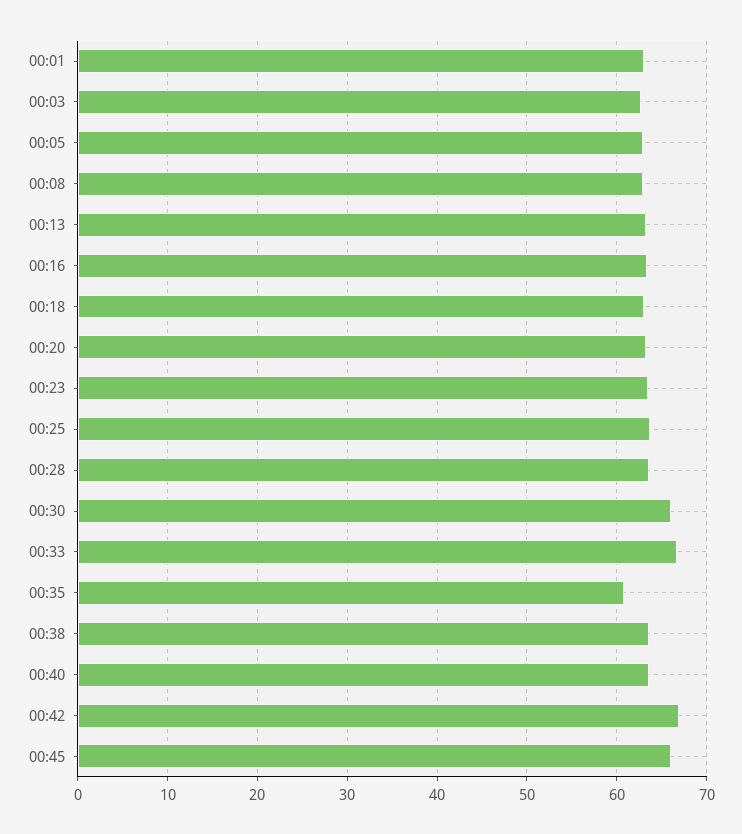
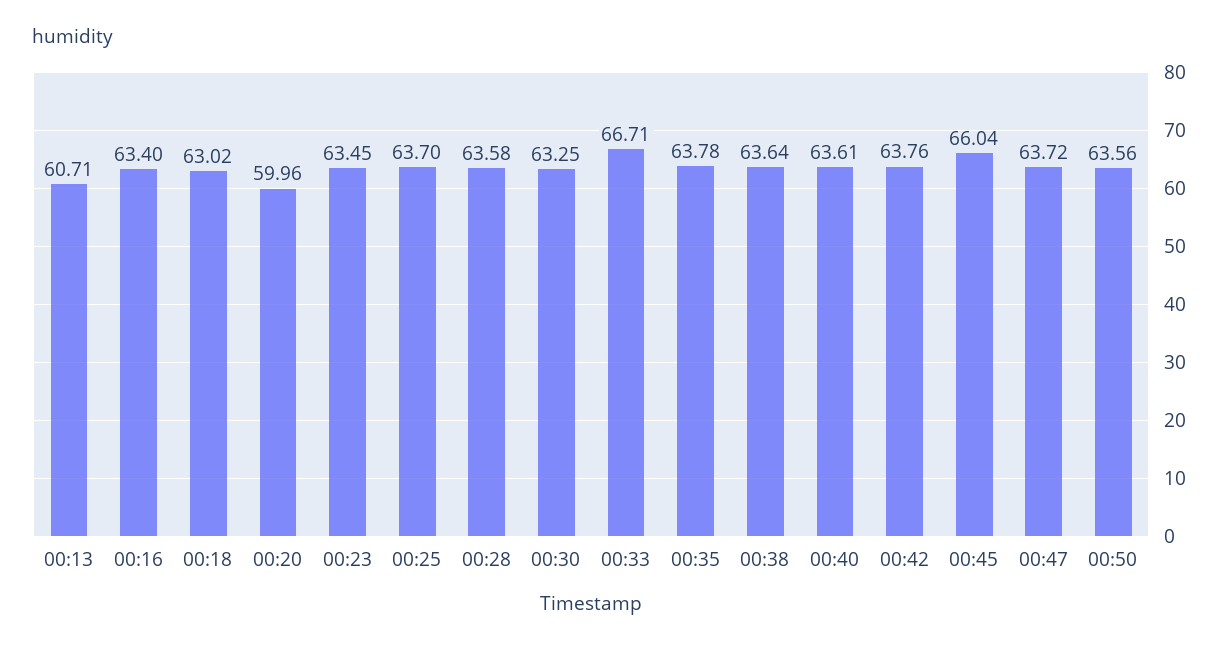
00:01: 63 -> none
00:03: 63 -> none
00:05: 63 -> none
00:08: 63 -> none
00:13: 63 -> 60.71
00:20: 63 -> 59.96
00:30: 66 -> 63.25
00:35: 61 -> 63.78
00:42: 67 -> 63.76
00:47: none -> 63.72
00:50: none -> 63.56

